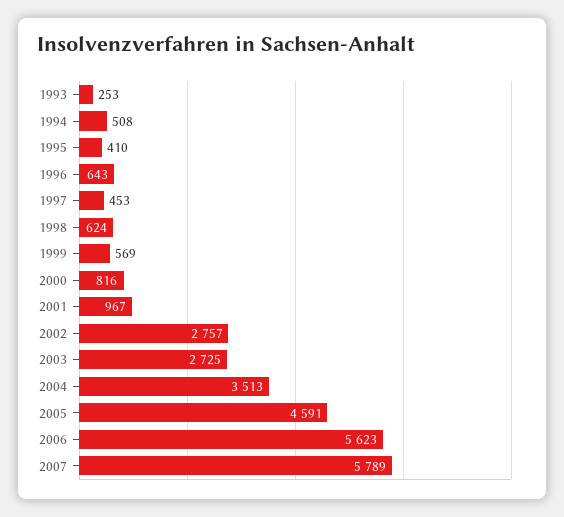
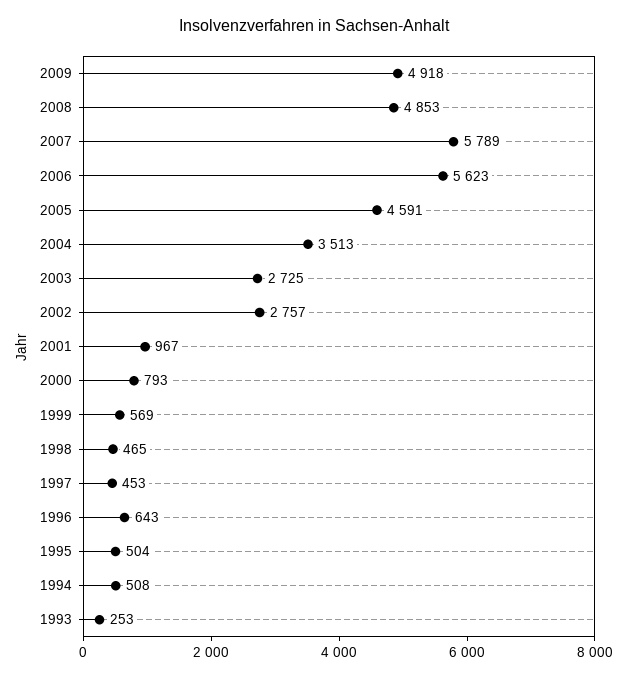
1995: 410 -> 504
1998: 624 -> 465
2000: 816 -> 793
2009: none -> 4918
2008: none -> 4853

